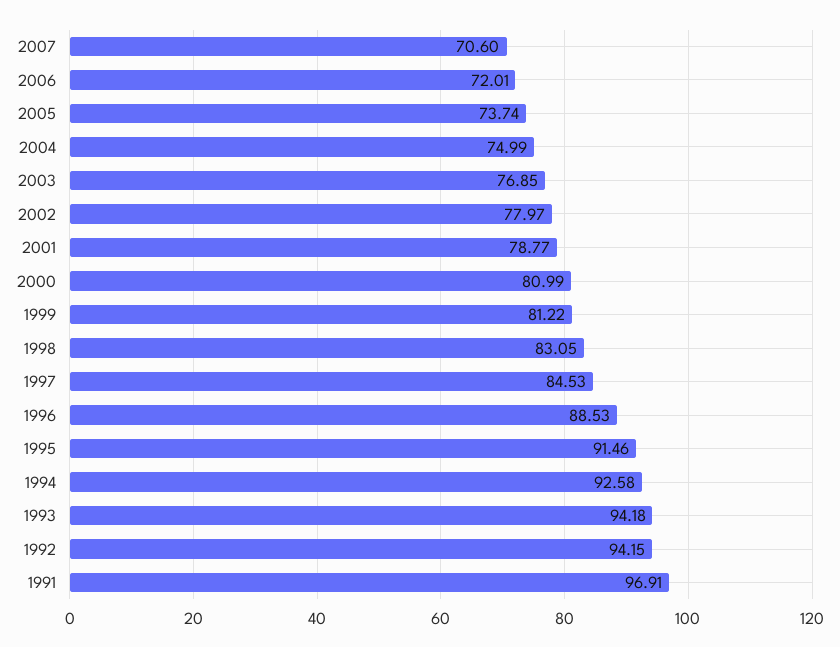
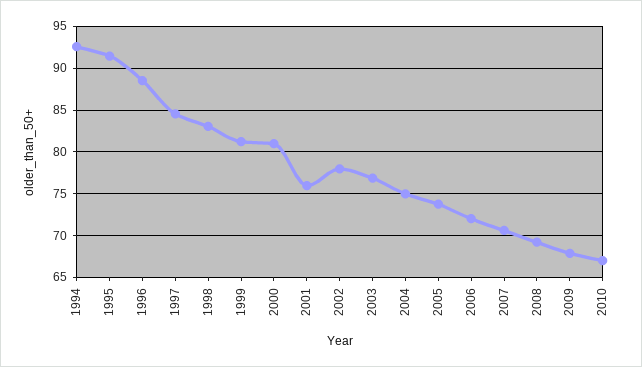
2001: 78.77 -> 76
1993: 94.18 -> none
1992: 94.15 -> none
1991: 96.91 -> none
2008: none -> 69
2009: none -> 68
2010: none -> 67

